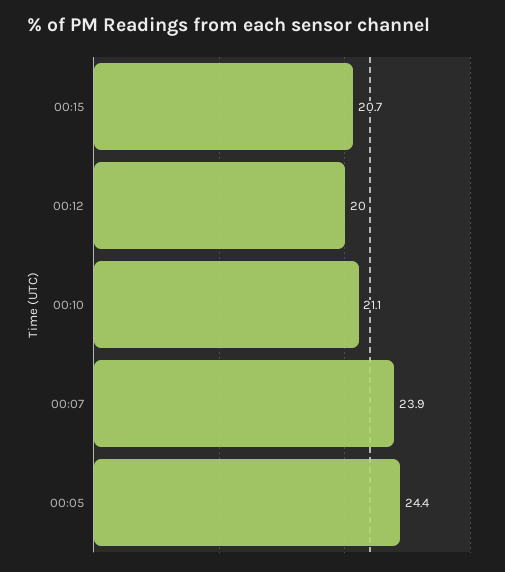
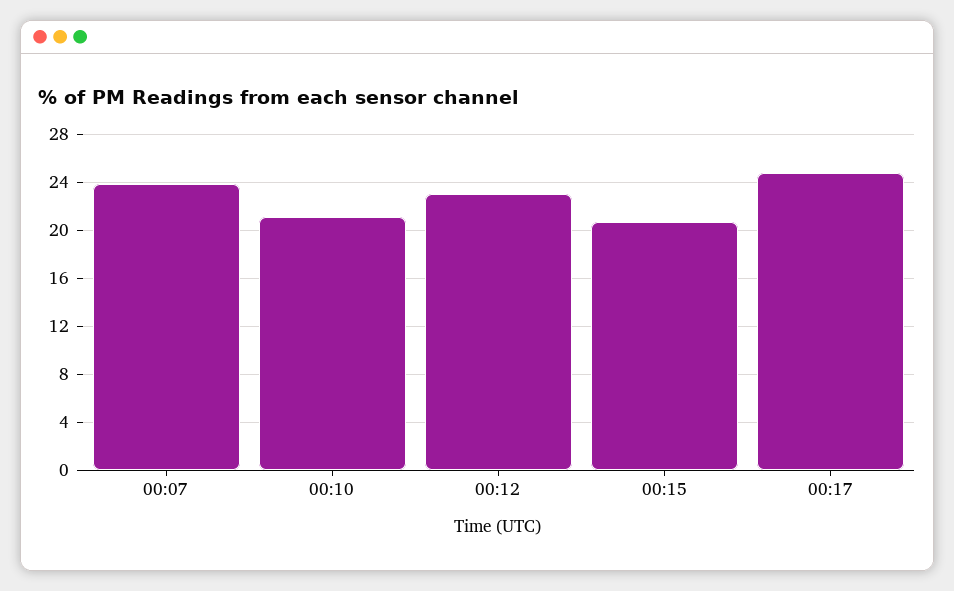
00:12: 20 -> 23
00:05: 24.4 -> none
00:17: none -> 25

